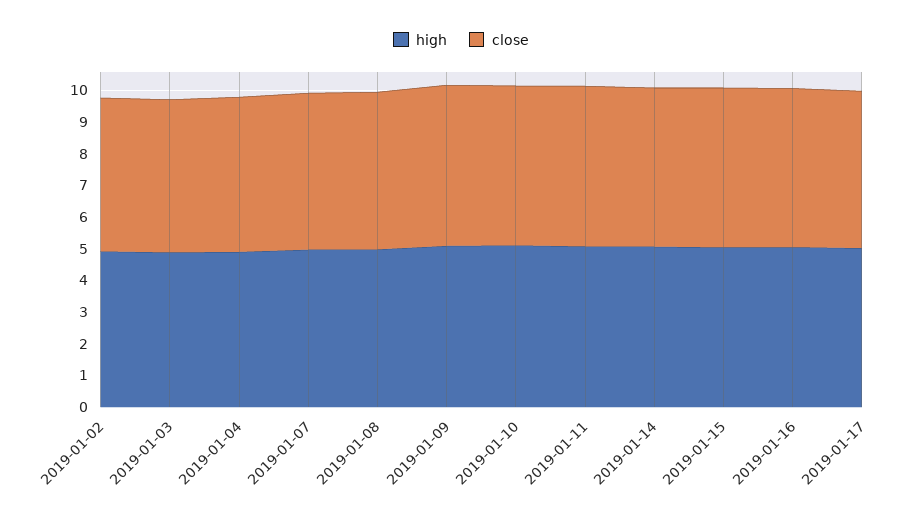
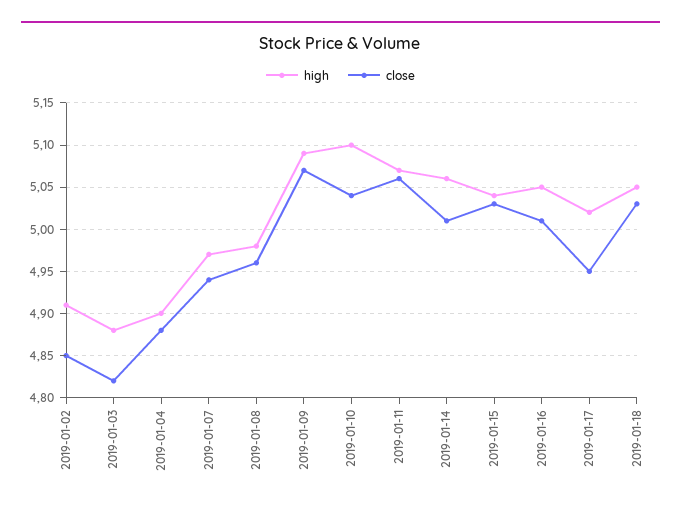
high, 2019-01-18: none -> 5.05
close, 2019-01-18: none -> 5.03

